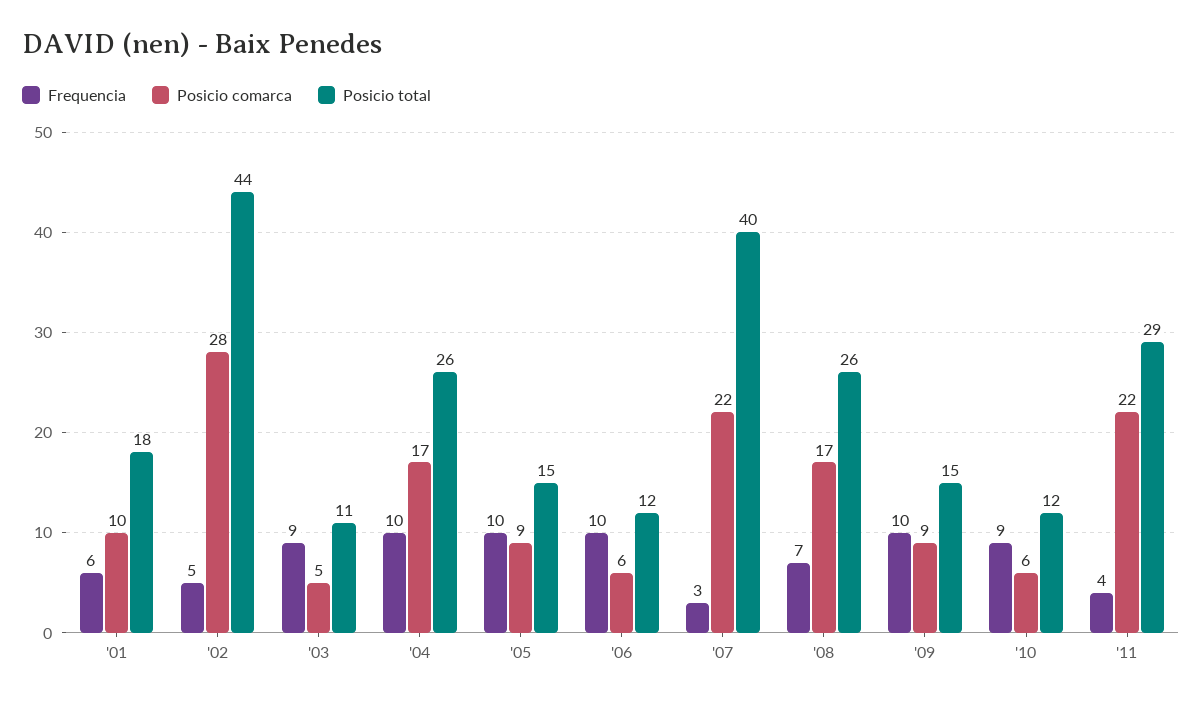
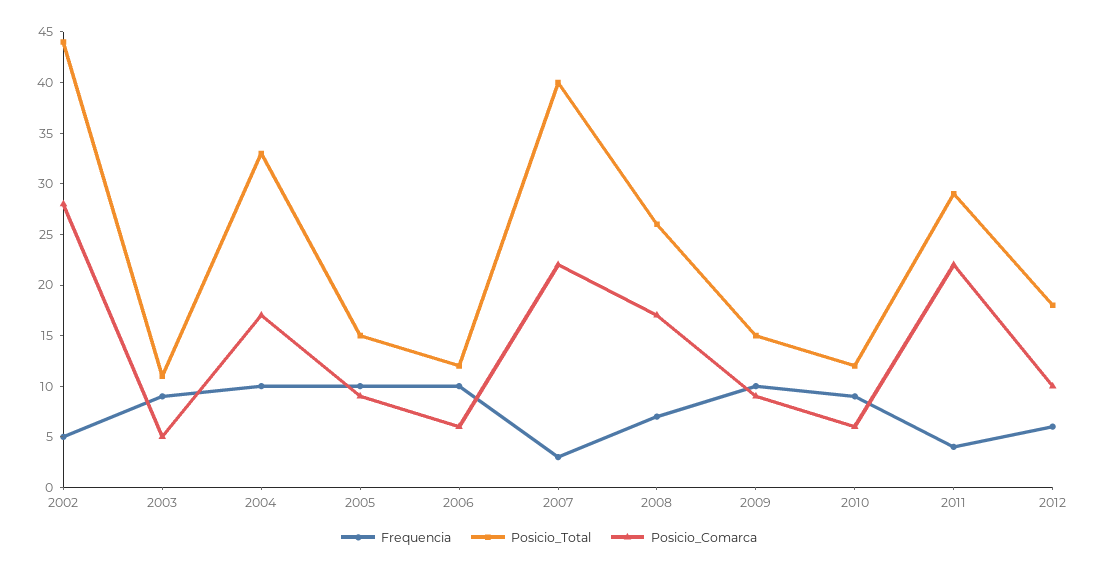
Frequencia, '01: 6 -> none
Posicio comarca, '01: 10 -> none
Posicio total, '01: 18 -> none
Posicio total, '04: 26 -> 33
Frequencia, 2012: none -> 6
Posicio total, 2012: none -> 18
Posicio comarca, 2012: none -> 10

